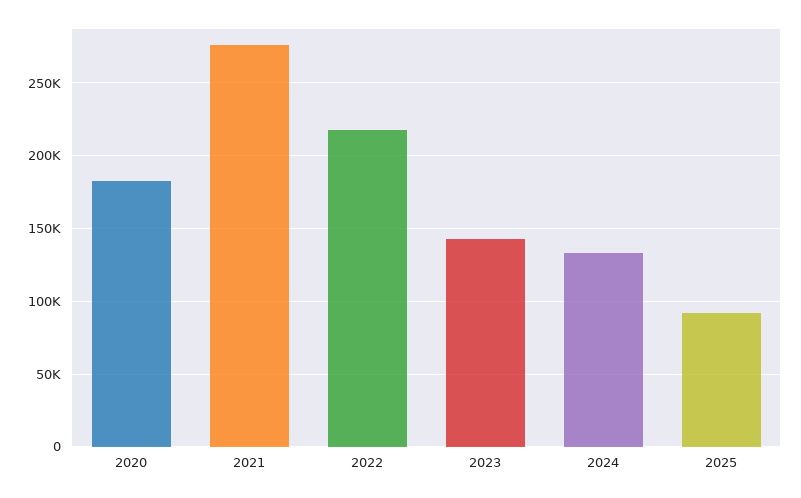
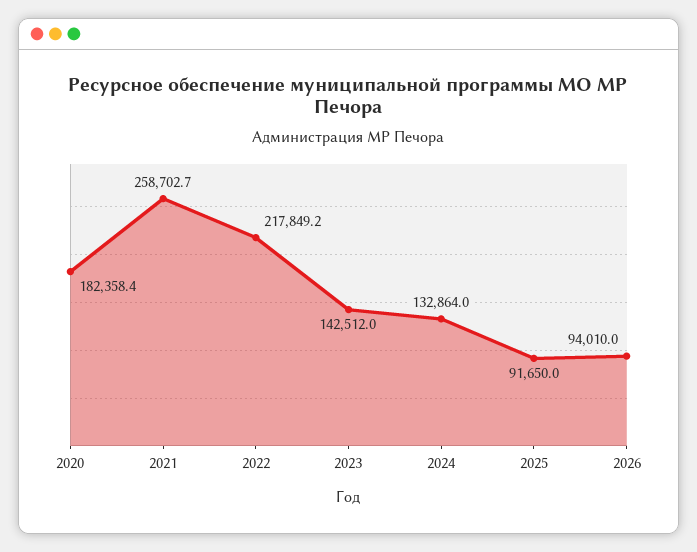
2021: 275000 -> 258702.7
2026: none -> 94010

